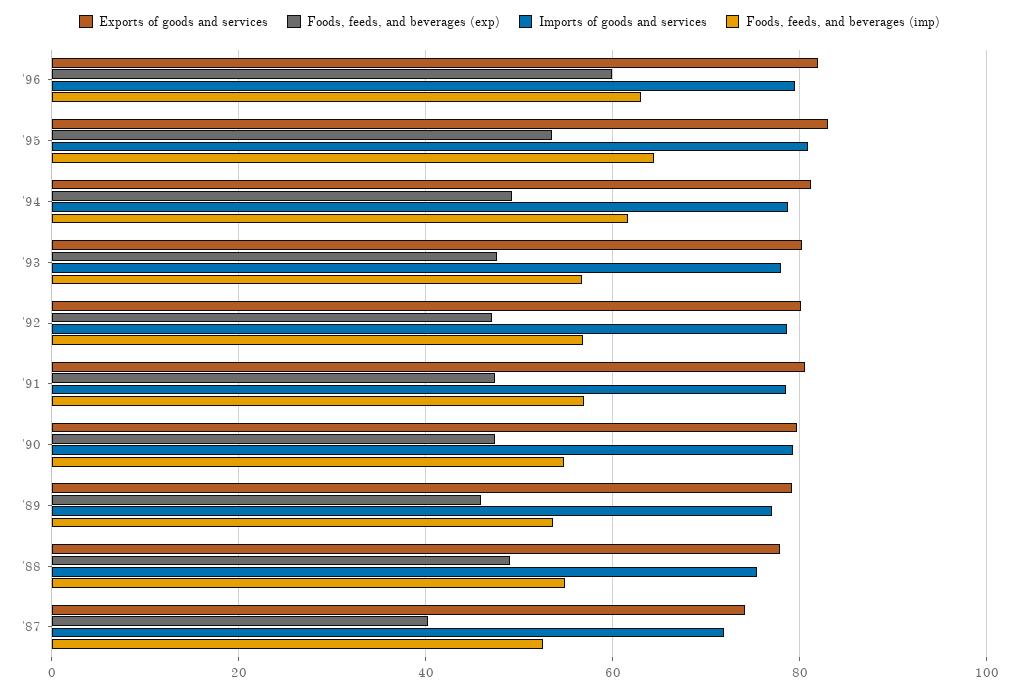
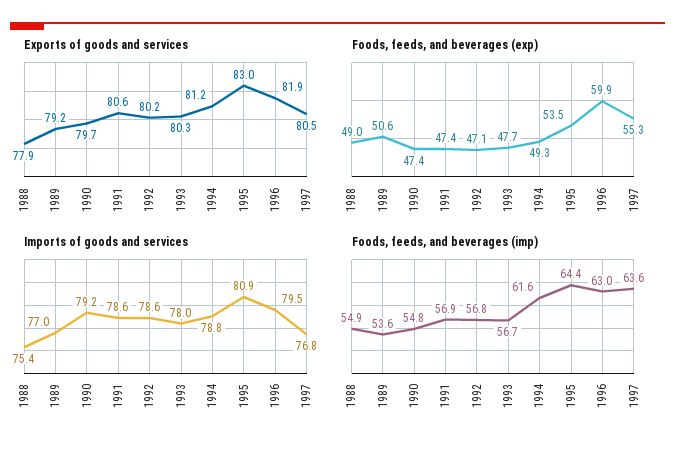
Foods, feeds, and beverages (exp), '89: 46 -> 50.6
Exports of goods and services, '87: 74 -> none
Foods, feeds, and beverages (exp), '87: 40 -> none
Imports of goods and services, '87: 72 -> none
Foods, feeds, and beverages (imp), '87: 52 -> none
Exports of goods and services, 1997: none -> 80.5
Foods, feeds, and beverages (exp), 1997: none -> 55.3
Imports of goods and services, 1997: none -> 76.8
Foods, feeds, and beverages (imp), 1997: none -> 63.6

